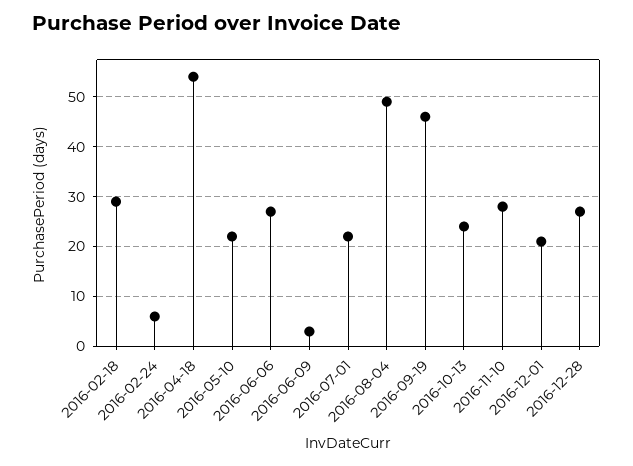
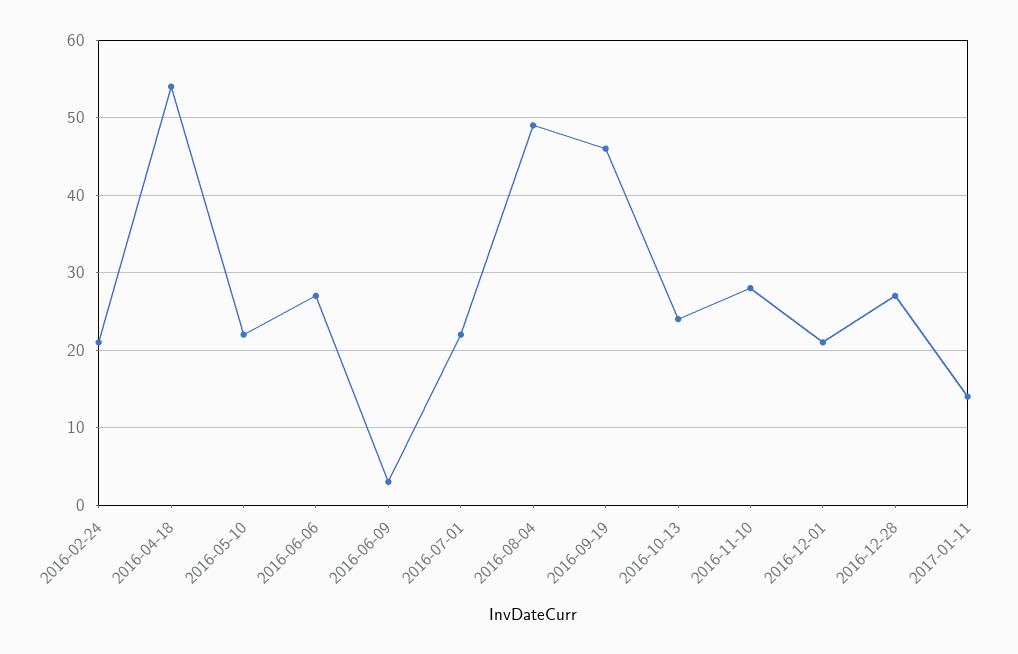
2016-02-18: 30 -> none
2016-02-24: 5 -> 21
2017-01-11: none -> 14

